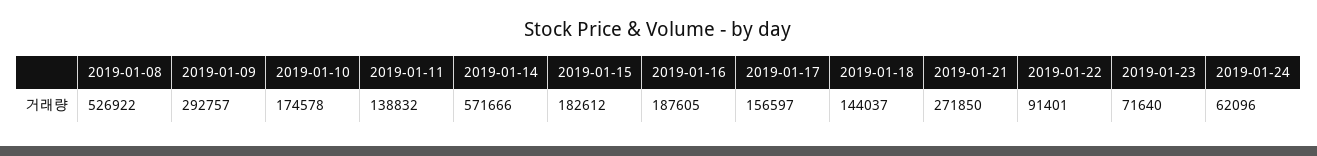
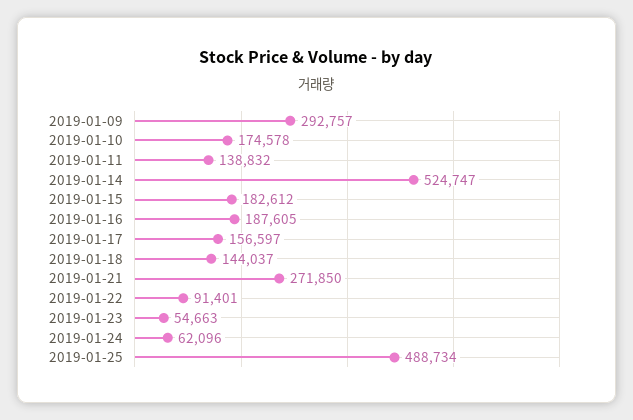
2019-01-08: 526922 -> none
2019-01-14: 571666 -> 524747
2019-01-23: 71640 -> 54663
2019-01-25: none -> 488734

